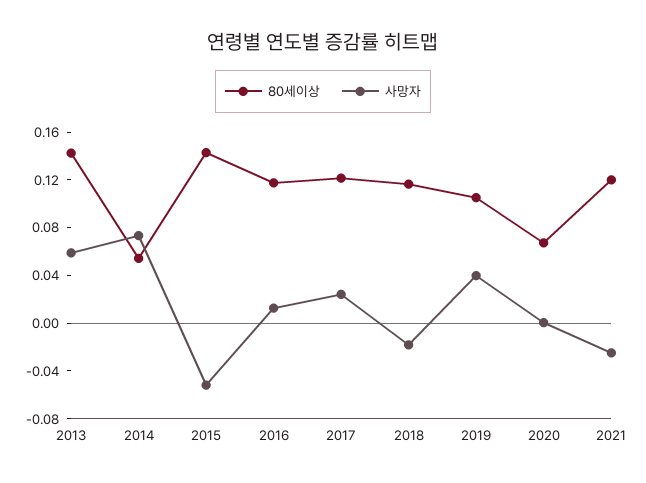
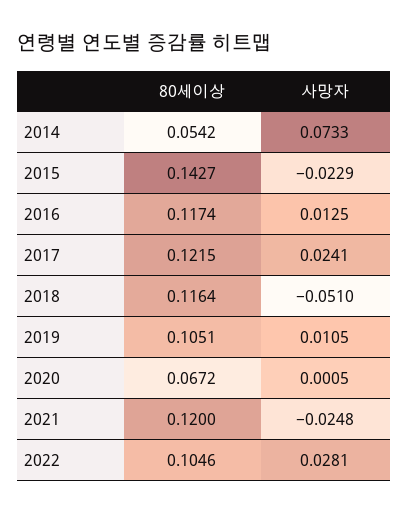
80세이상, 2013: 0.14 -> none
사망자, 2013: 0.06 -> none
사망자, 2015: -0.05 -> -0.0229
사망자, 2018: -0.02 -> -0.051
사망자, 2019: 0.04 -> 0.0105
80세이상, 2022: none -> 0.1046
사망자, 2022: none -> 0.0281

